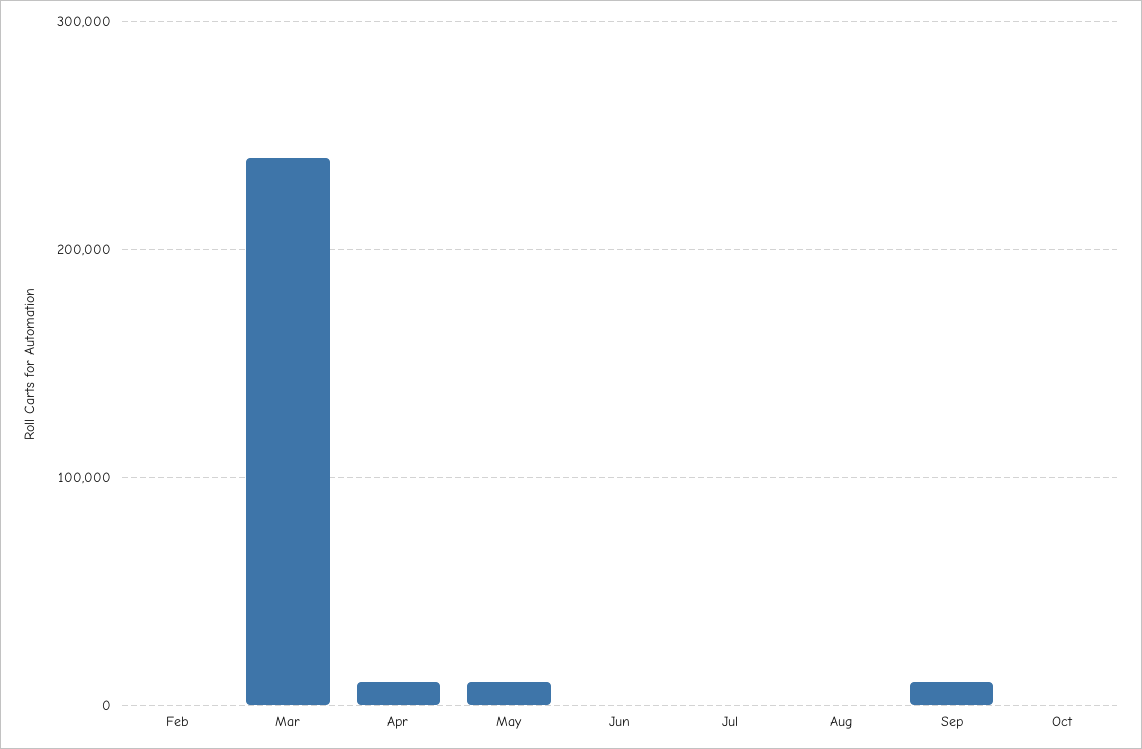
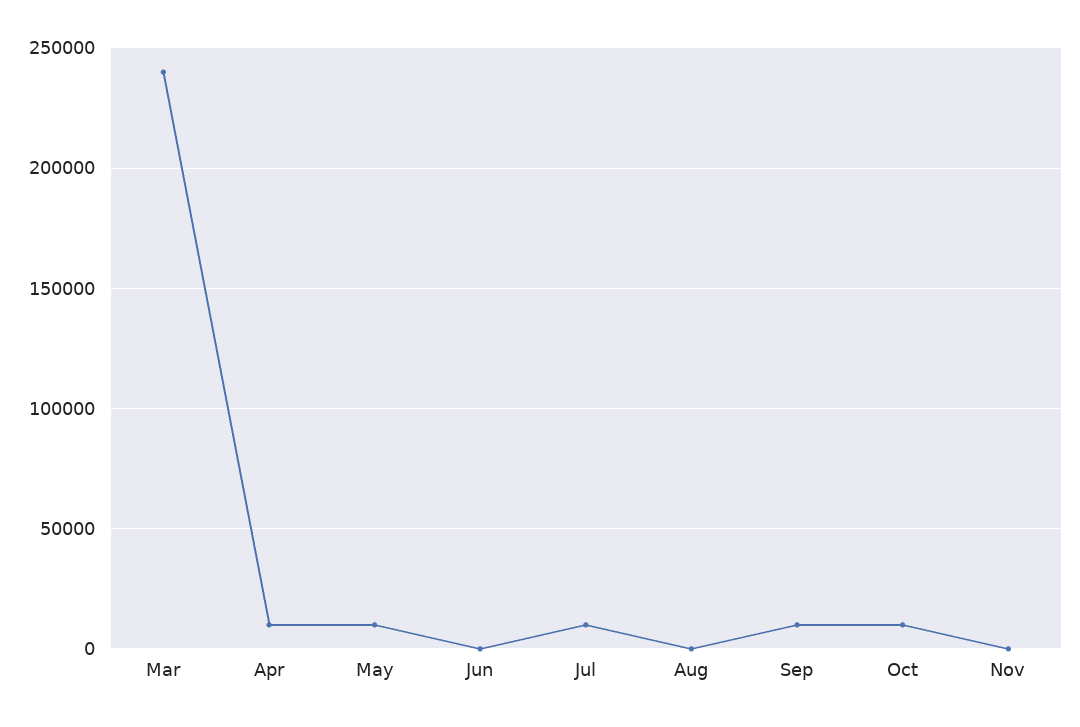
Feb: 0 -> none
Jul: 0 -> 10000
Oct: 0 -> 10000
Nov: none -> 0

